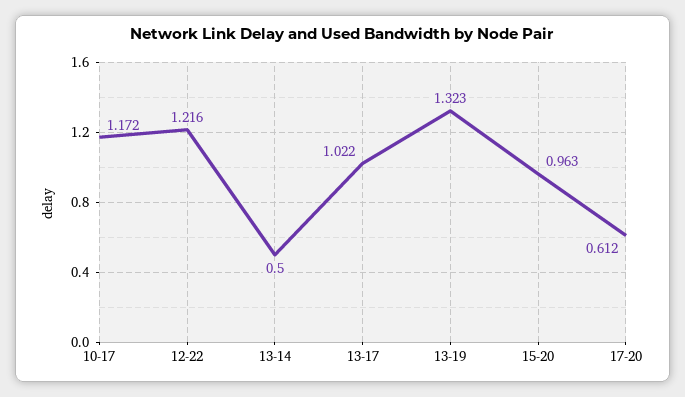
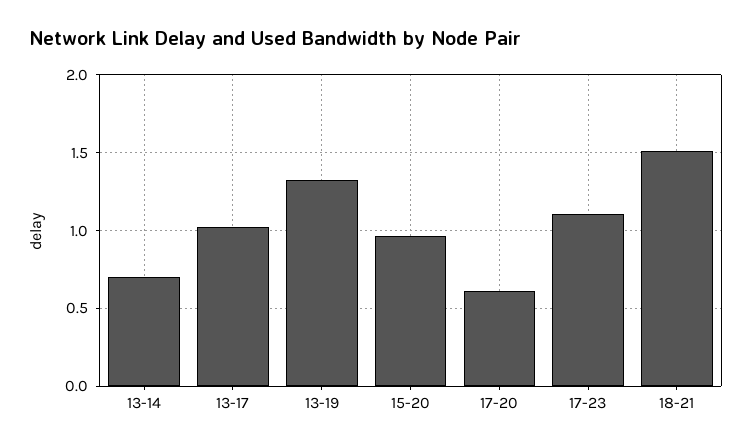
10-17: 1.172 -> none
12-22: 1.216 -> none
13-14: 0.5 -> 0.7
17-23: none -> 1.1
18-21: none -> 1.5

